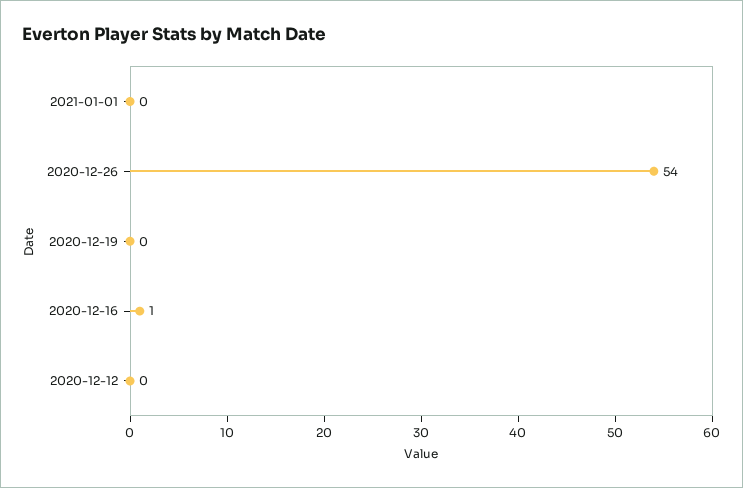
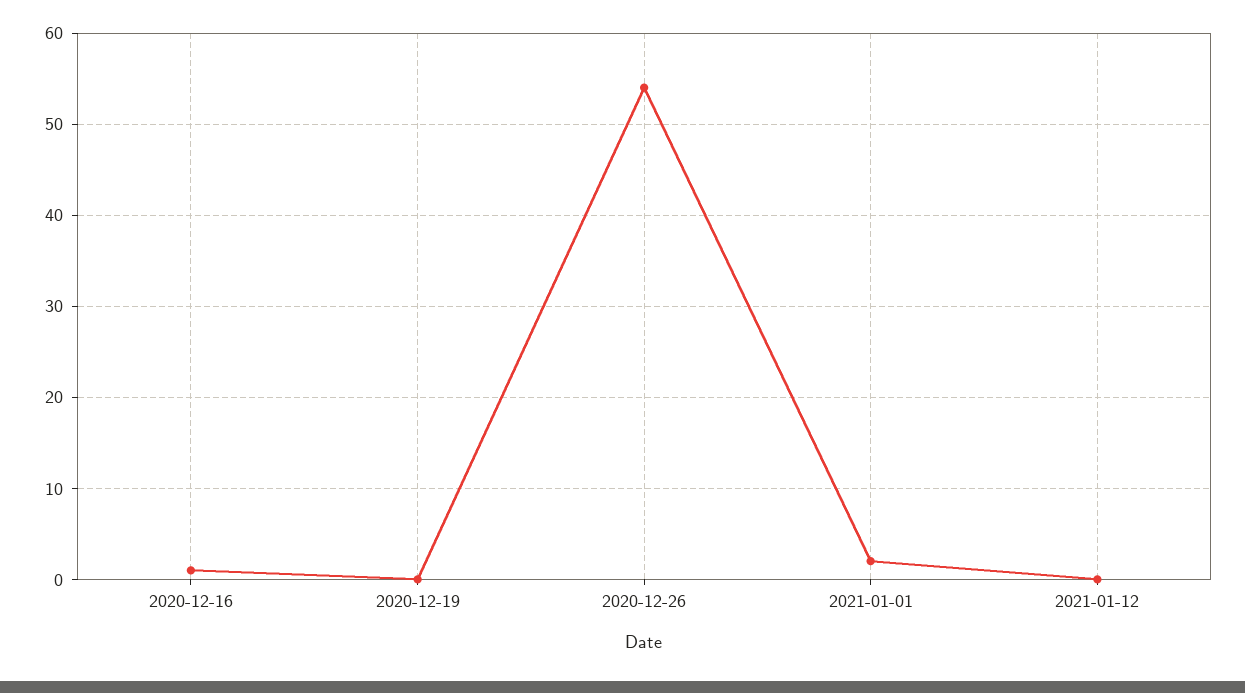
2021-01-01: 0 -> 2
2020-12-12: 0 -> none
2021-01-12: none -> 0

